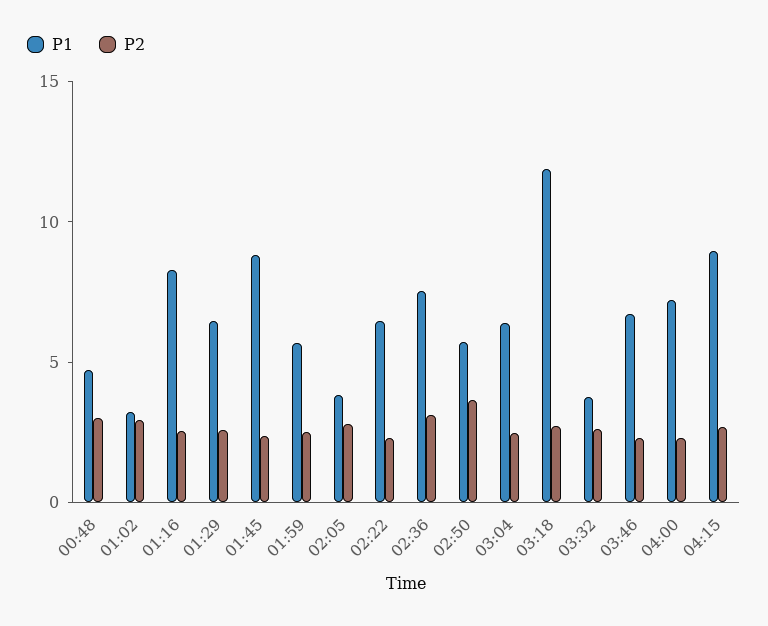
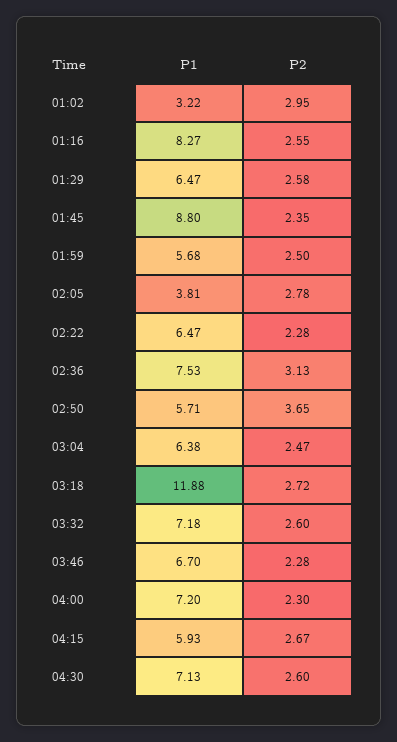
P1, 00:48: 5 -> none
P2, 00:48: 3 -> none
P1, 03:32: 4 -> 7.18
P1, 04:15: 9 -> 5.93
P1, 04:30: none -> 7.13
P2, 04:30: none -> 2.6

